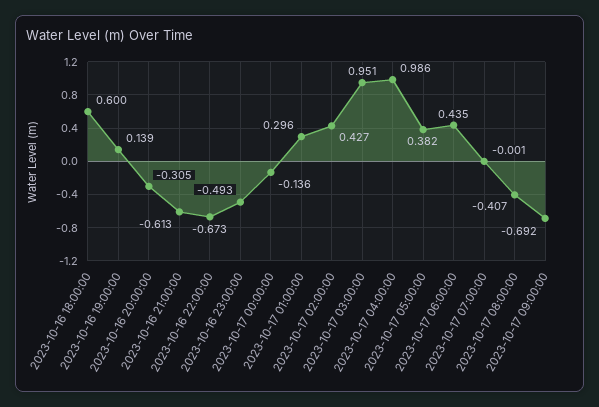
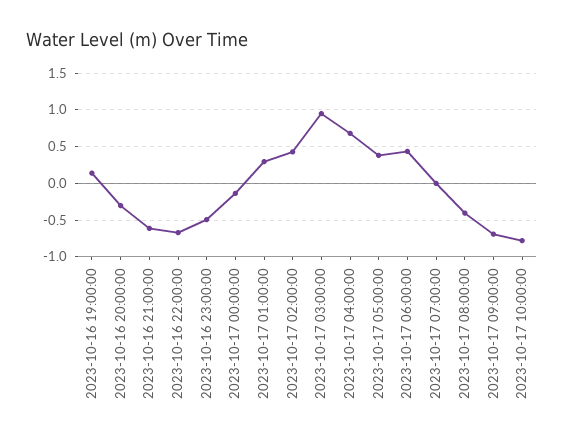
2023-10-16 18:00:00: 0.6 -> none
2023-10-17 04:00:00: 0.986 -> 0.7
2023-10-17 10:00:00: none -> -0.8

